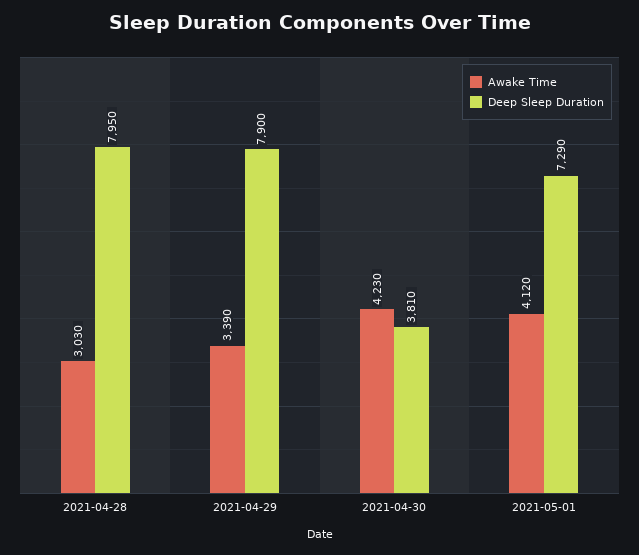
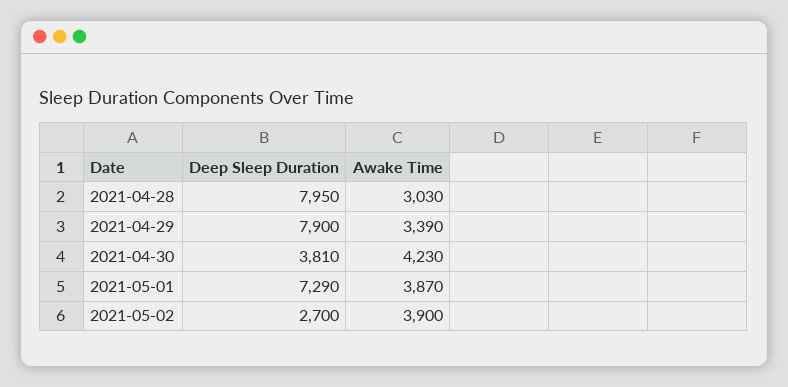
Awake Time, 2021-05-01: 4120 -> 3870
Deep Sleep Duration, 2021-05-02: none -> 2700
Awake Time, 2021-05-02: none -> 3900

